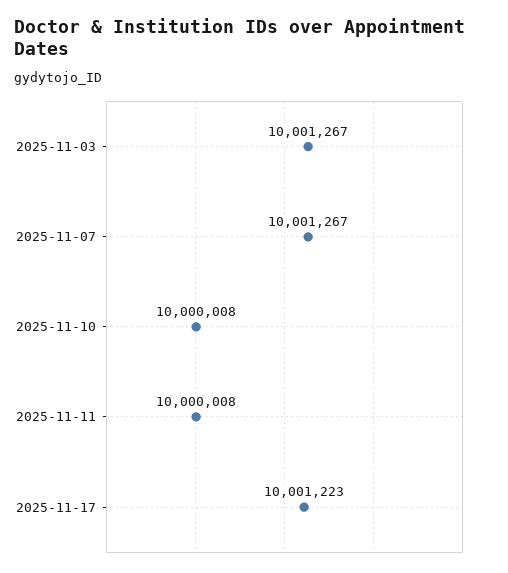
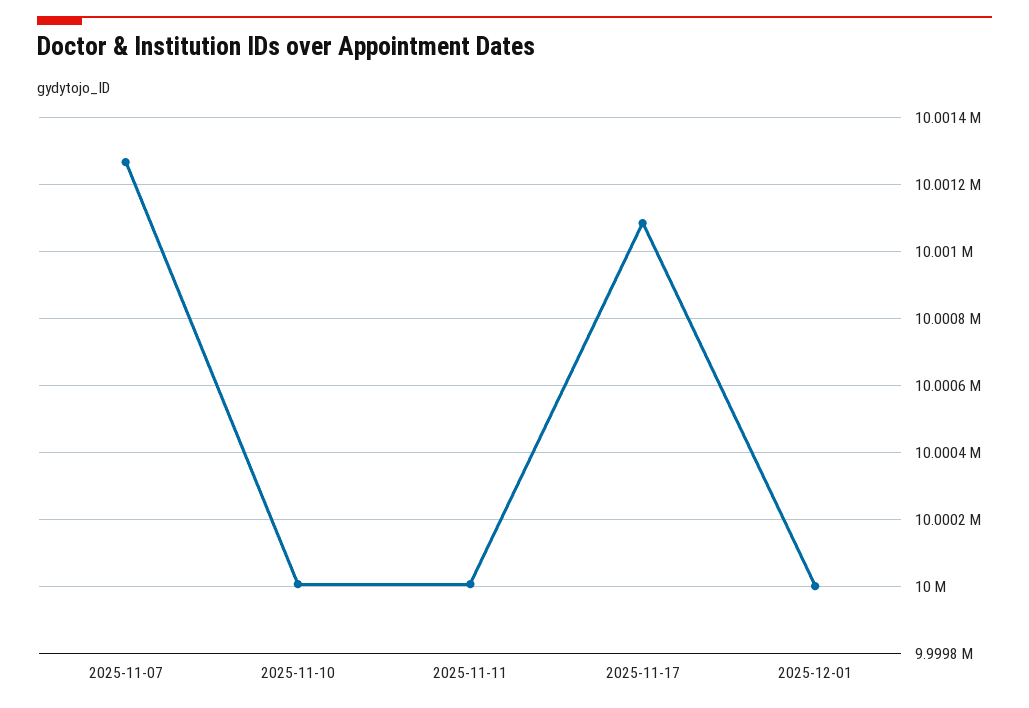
2025-11-03: 10001267 -> none
2025-11-17: 10001223 -> 10001080
2025-12-01: none -> 10000000

